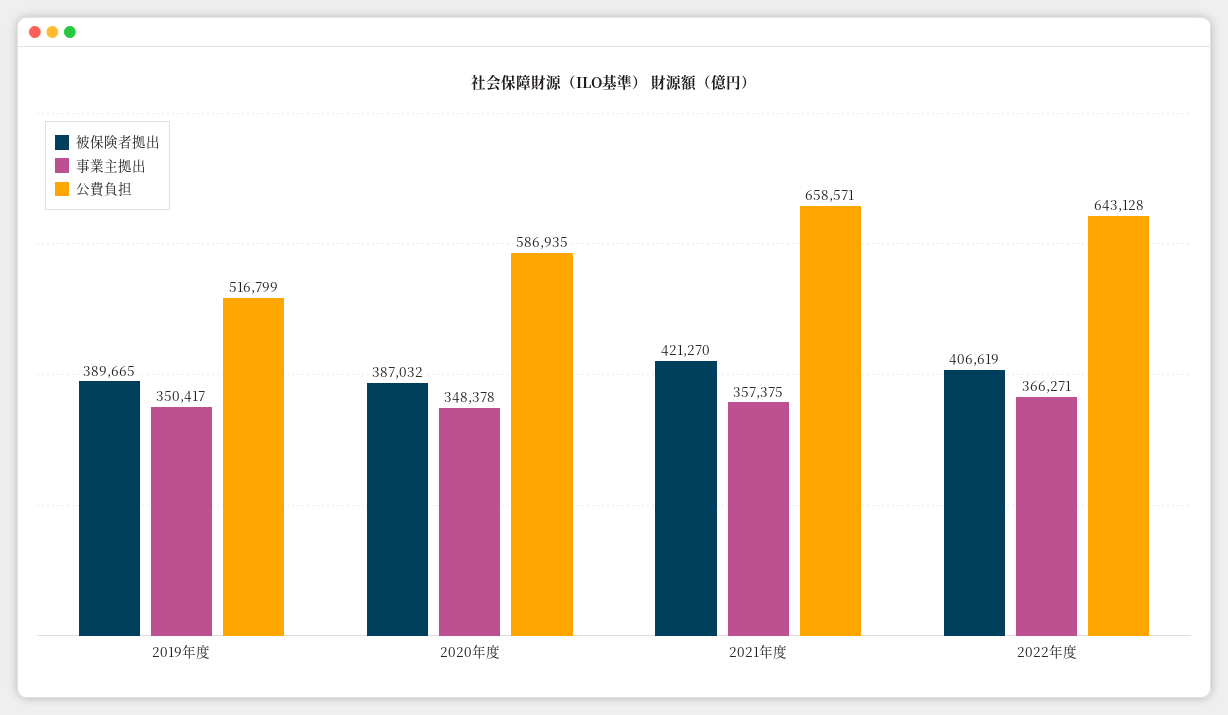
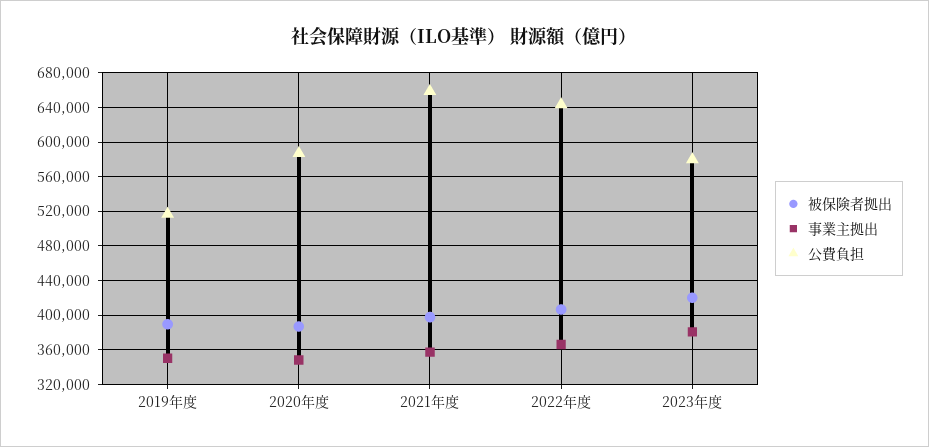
被保険者拠出, 2021年度: 421270 -> 400000
被保険者拠出, 2023年度: none -> 420000
事業主拠出, 2023年度: none -> 380000
公費負担, 2023年度: none -> 580000

